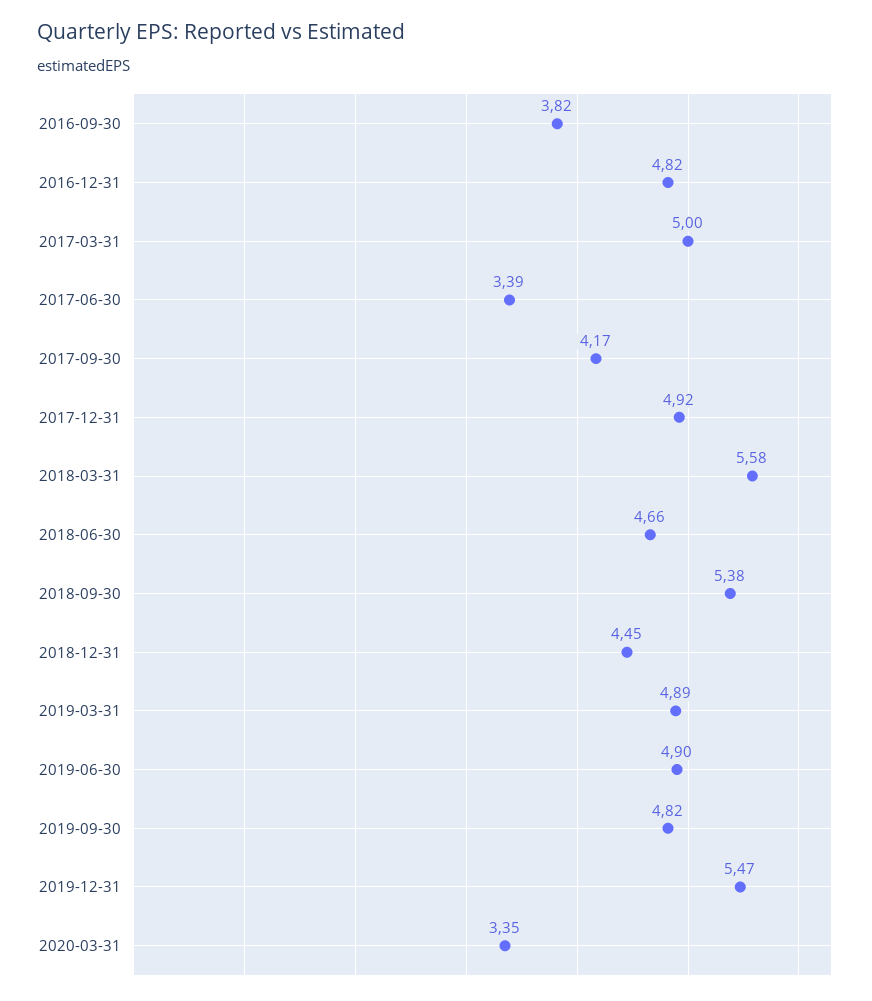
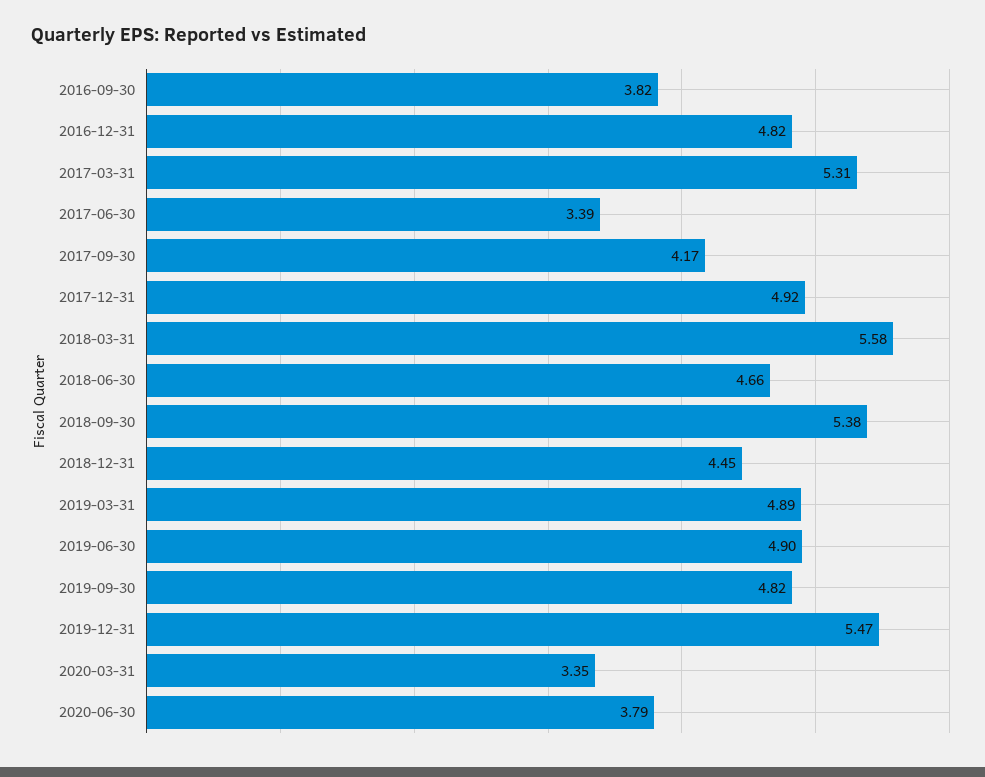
2017-03-31: 5 -> 5.31
2020-06-30: none -> 3.79

